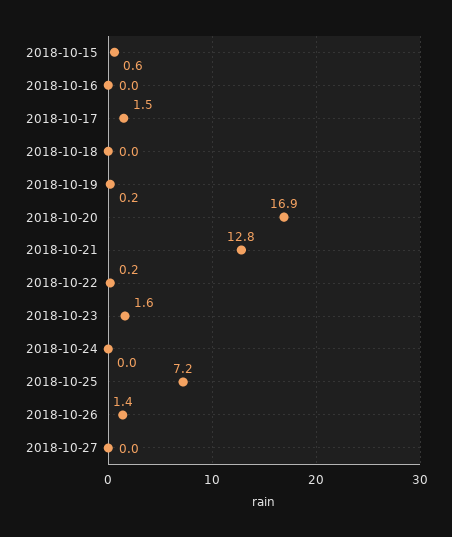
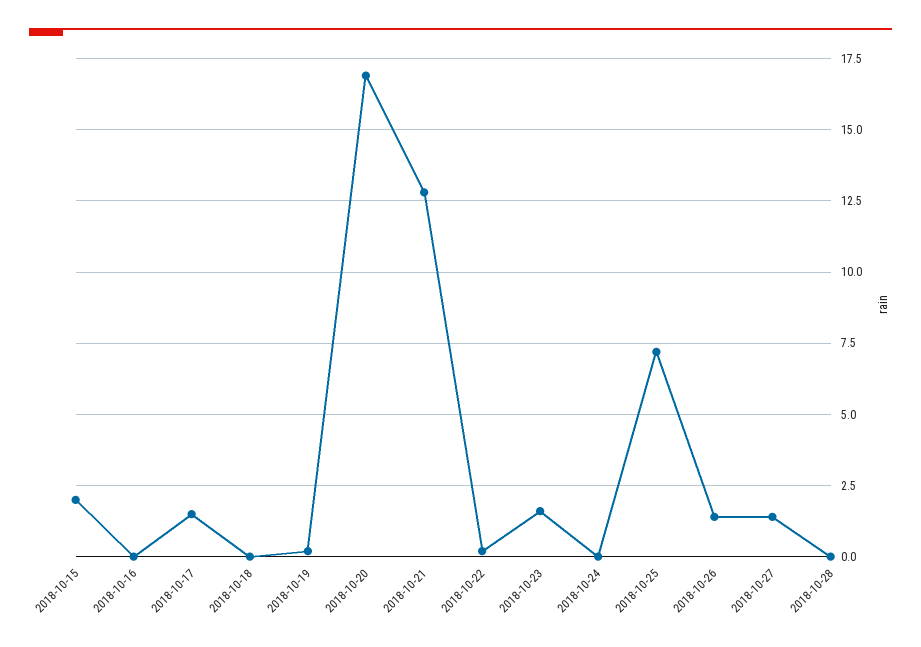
2018-10-15: 0.6 -> 2
2018-10-27: 0 -> 1.5
2018-10-28: none -> 0

